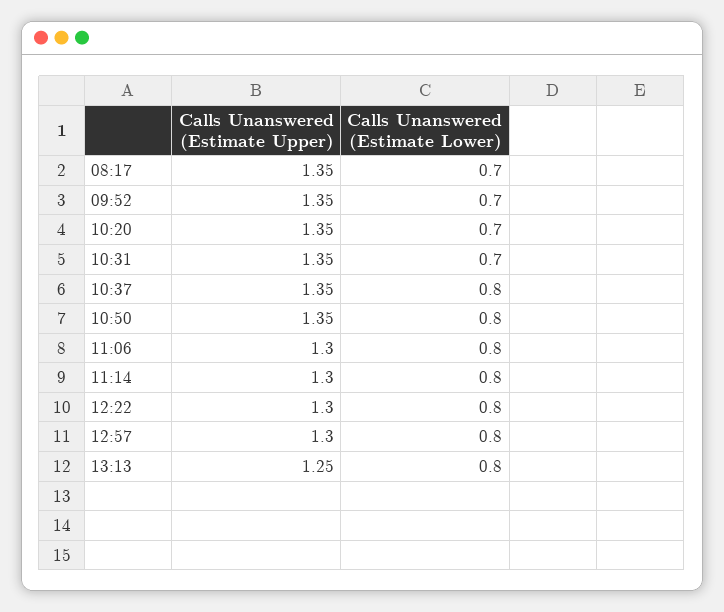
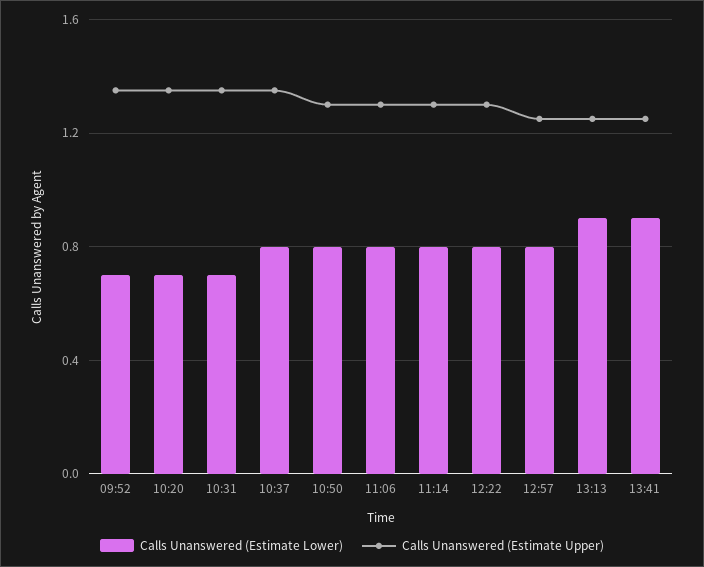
Calls Unanswered (Estimate Upper), 08:17: 1.35 -> none
Calls Unanswered (Estimate Lower), 08:17: 0.7 -> none
Calls Unanswered (Estimate Upper), 10:50: 1.35 -> 1.3
Calls Unanswered (Estimate Upper), 12:57: 1.3 -> 1.25
Calls Unanswered (Estimate Lower), 13:13: 0.8 -> 0.9
Calls Unanswered (Estimate Lower), 13:41: none -> 0.9
Calls Unanswered (Estimate Upper), 13:41: none -> 1.25

